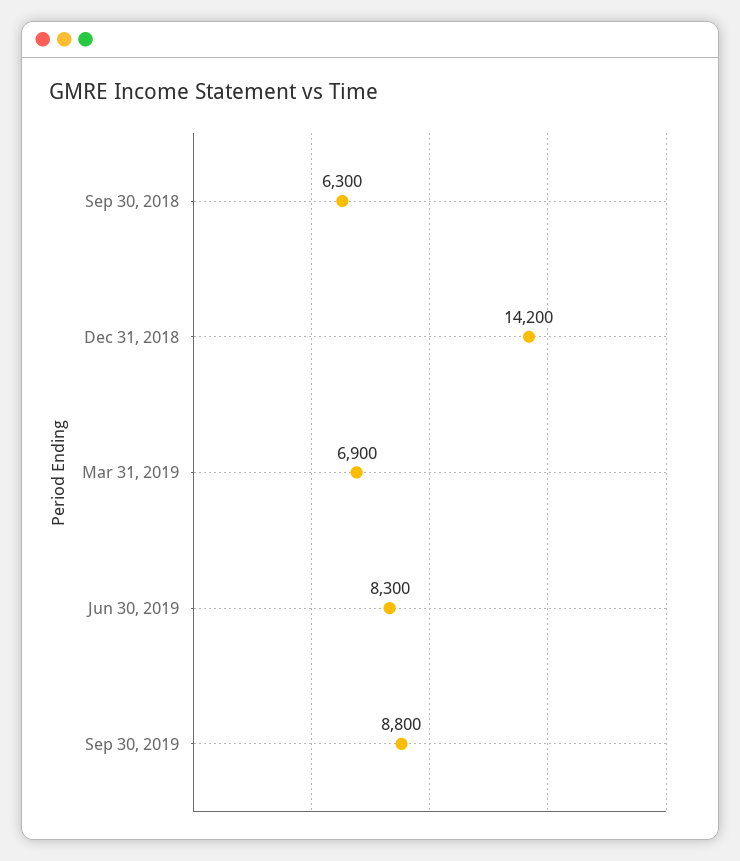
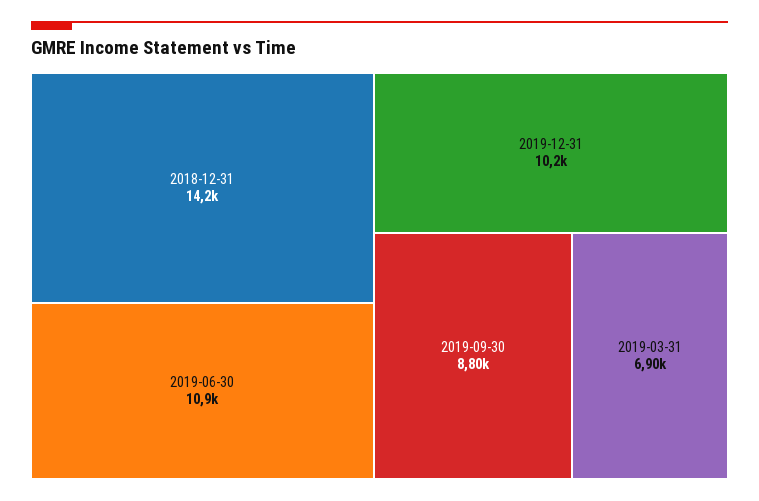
Sep 30, 2018: 6300 -> none
Jun 30, 2019: 8300 -> 10900
2019-12-31: none -> 10200

